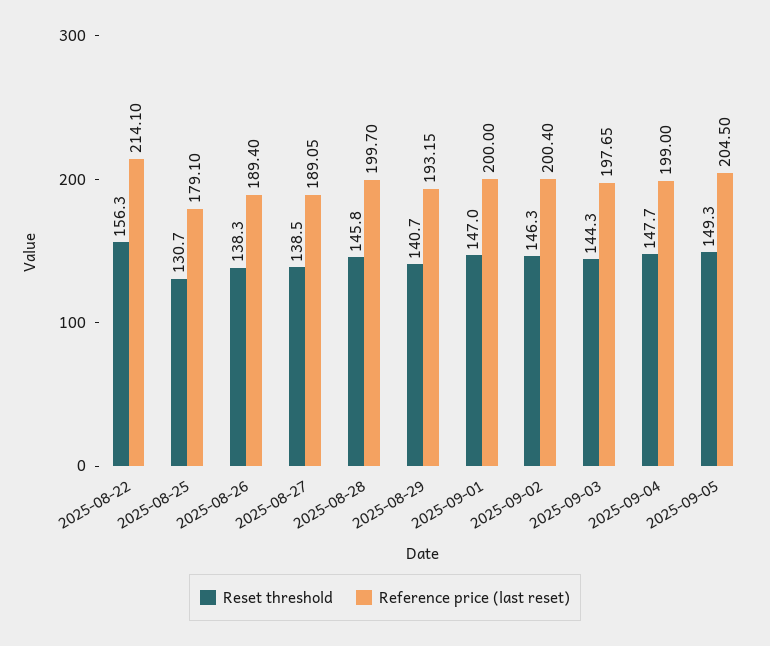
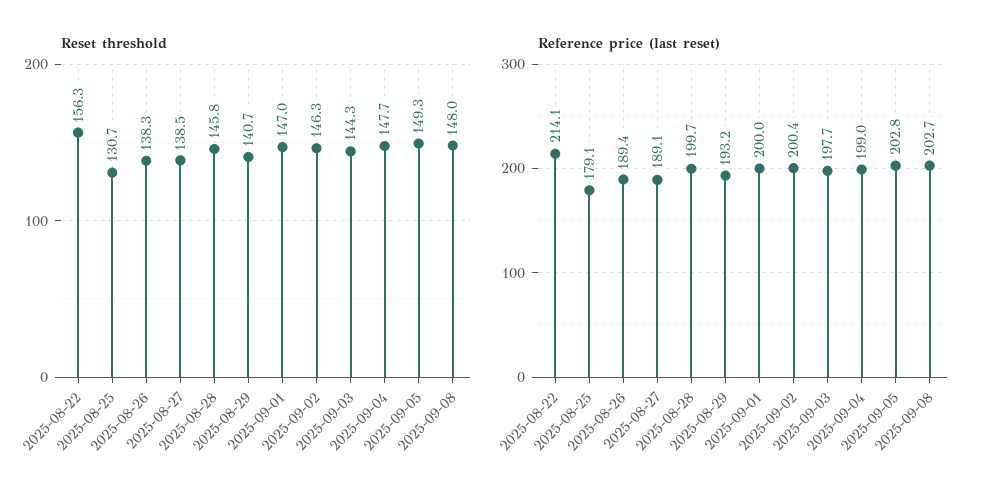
Reference price (last reset), 2025-09-05: 204.5 -> 202.8
Reset threshold, 2025-09-08: none -> 148
Reference price (last reset), 2025-09-08: none -> 202.7

